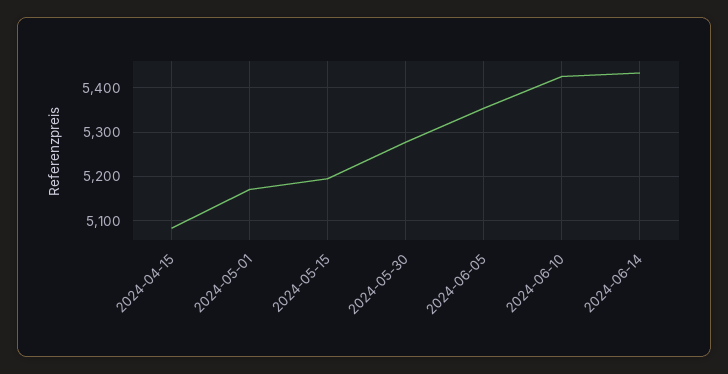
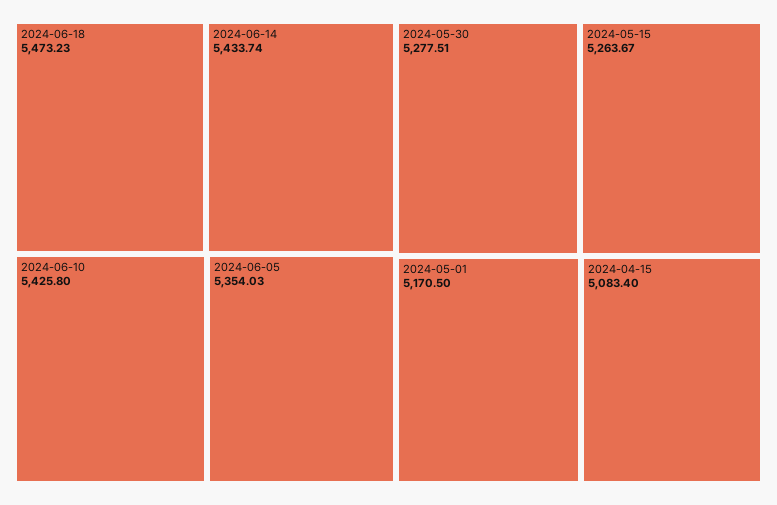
2024-05-15: 5200 -> 5263.67
2024-06-18: none -> 5473.23

